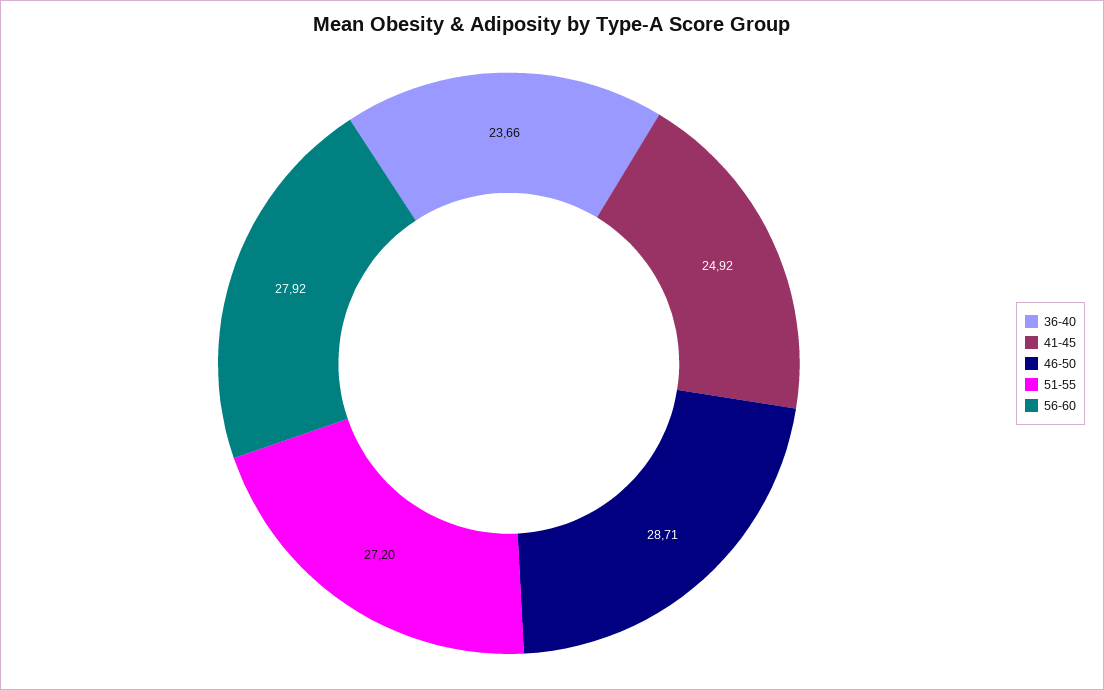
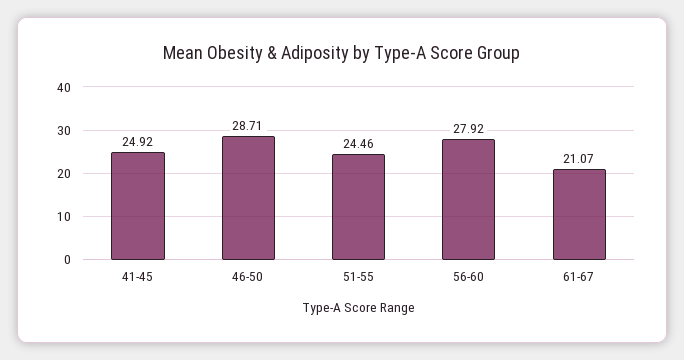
36-40: 23.66 -> none
51-55: 27.2 -> 24.46
61-67: none -> 21.07

